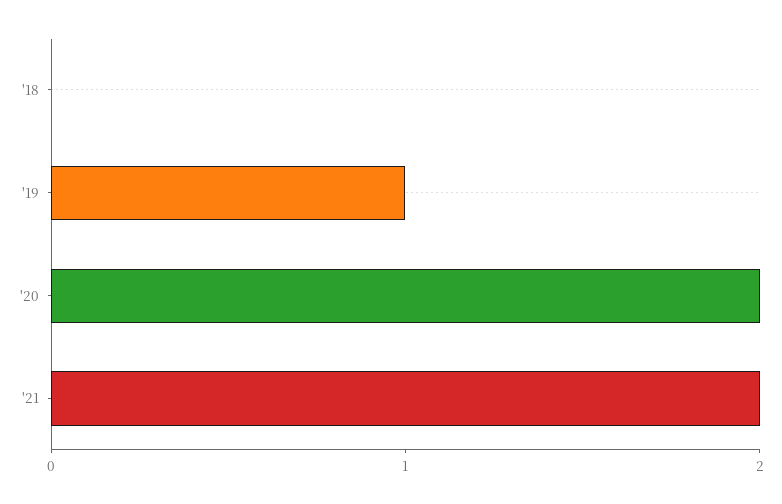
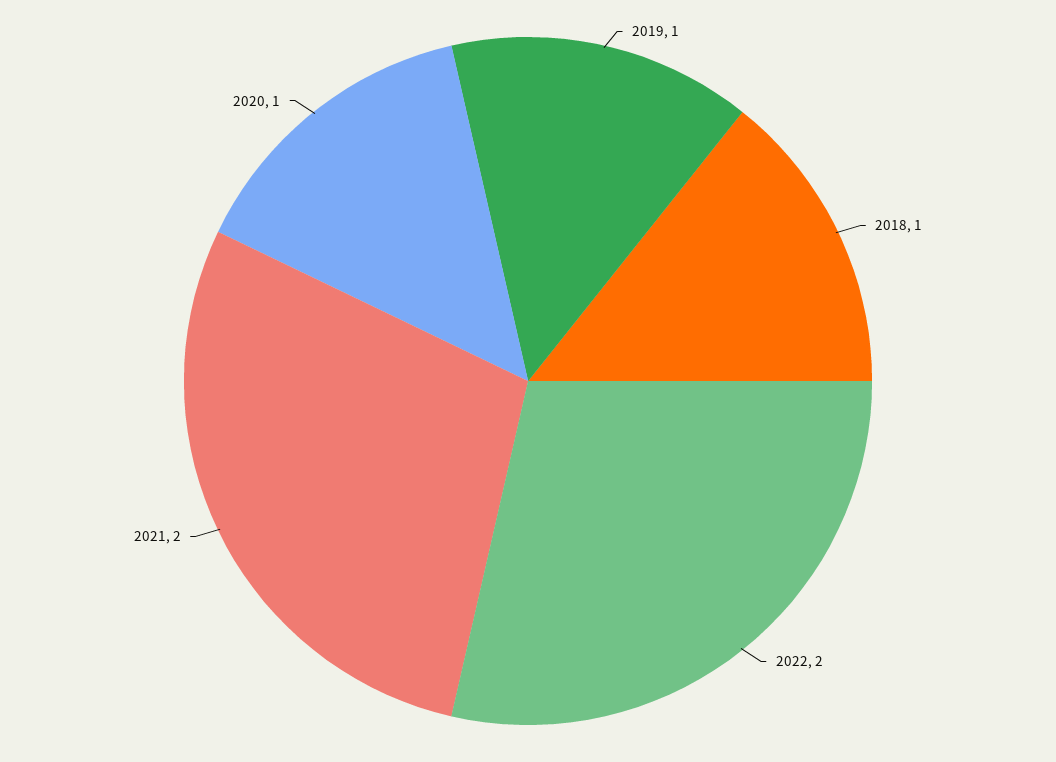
'18: 0 -> 1
'20: 2 -> 1
2022: none -> 2

